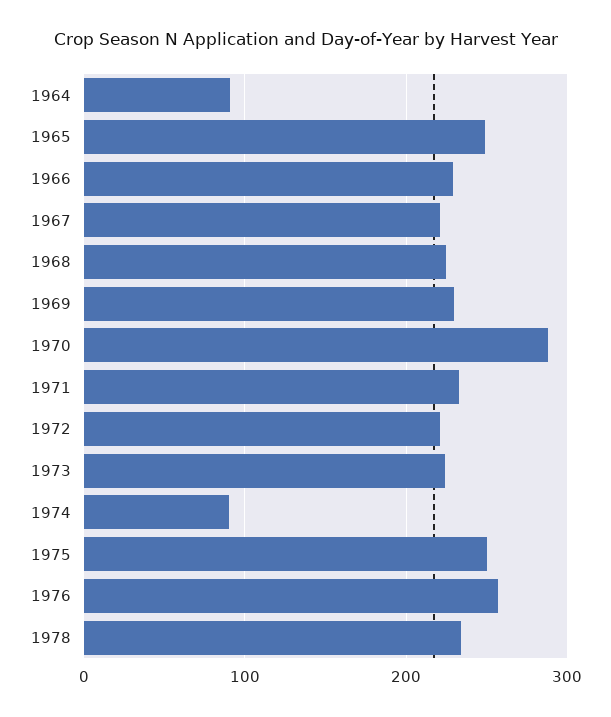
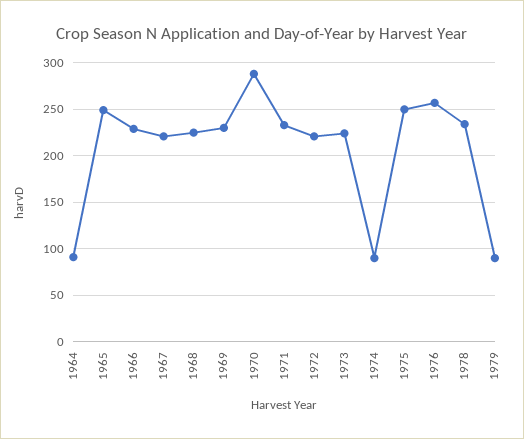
1979: none -> 90

